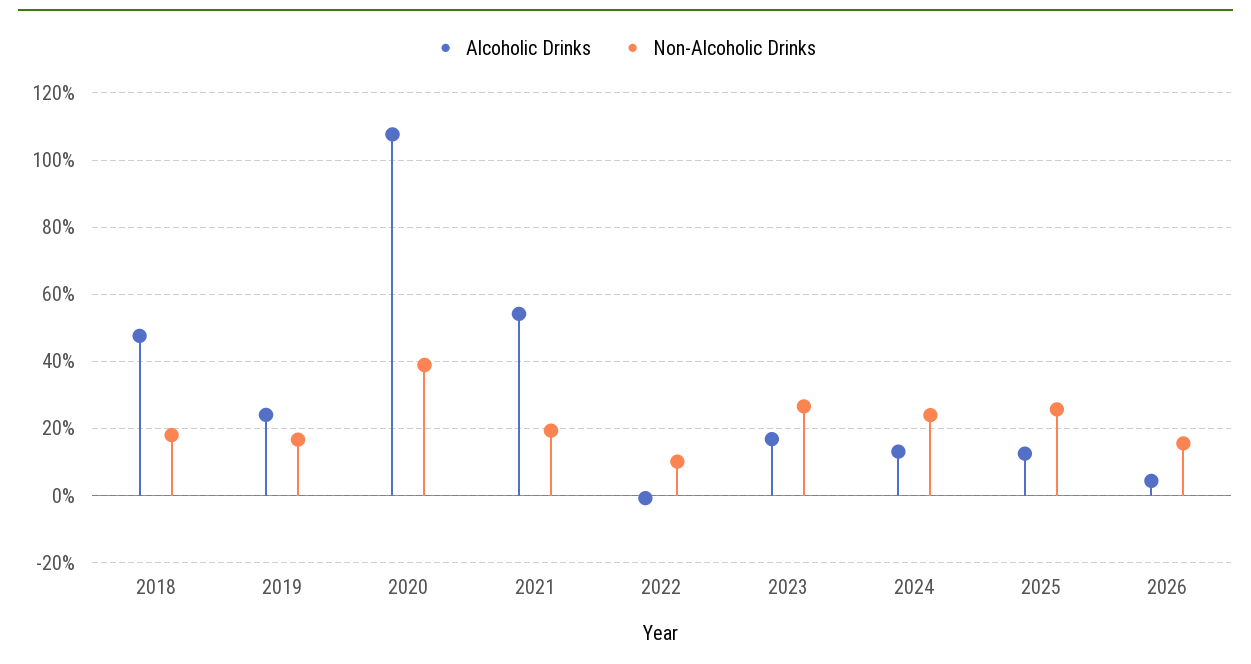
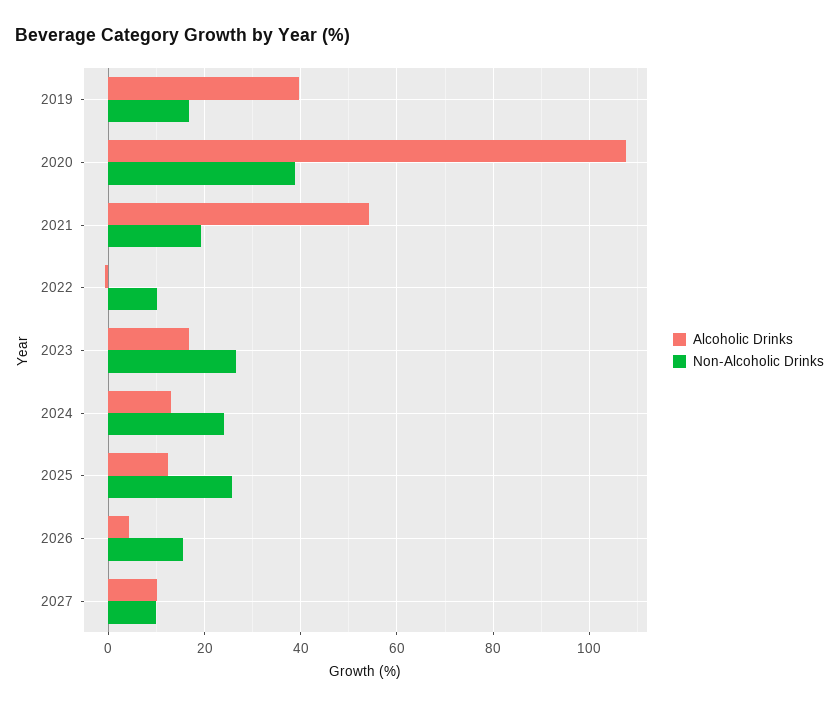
Alcoholic Drinks, 2018: 48 -> none
Non-Alcoholic Drinks, 2018: 18 -> none
Alcoholic Drinks, 2019: 24 -> 40
Alcoholic Drinks, 2027: none -> 10
Non-Alcoholic Drinks, 2027: none -> 10

